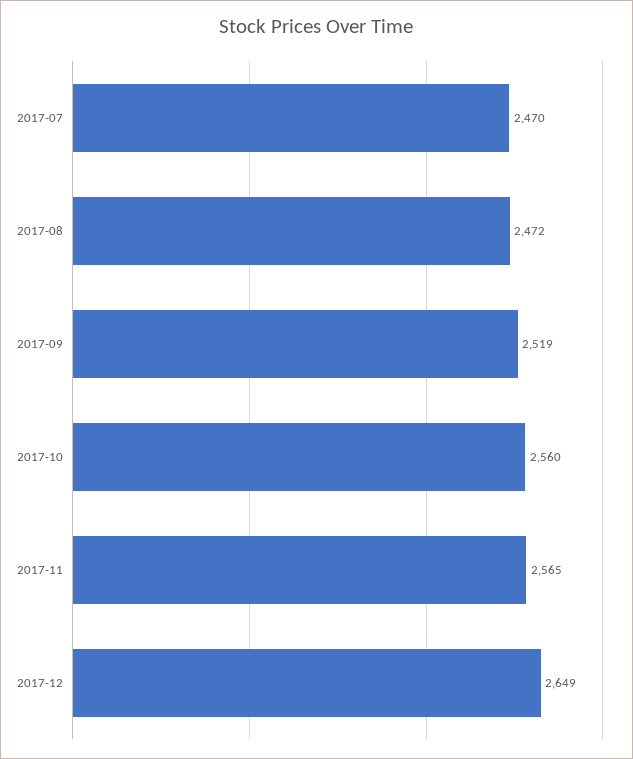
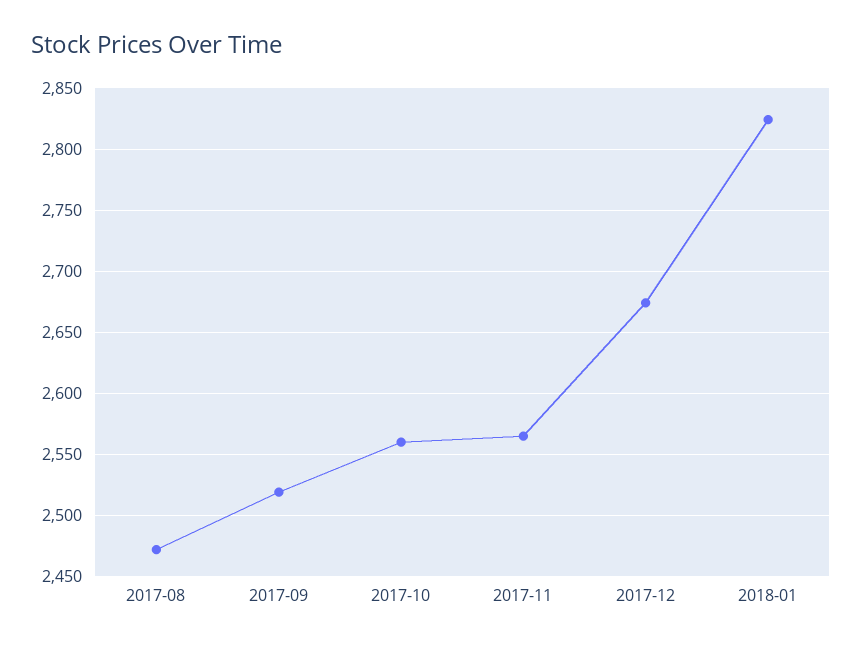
2017-07: 2470 -> none
2017-12: 2649 -> 2675
2018-01: none -> 2825

